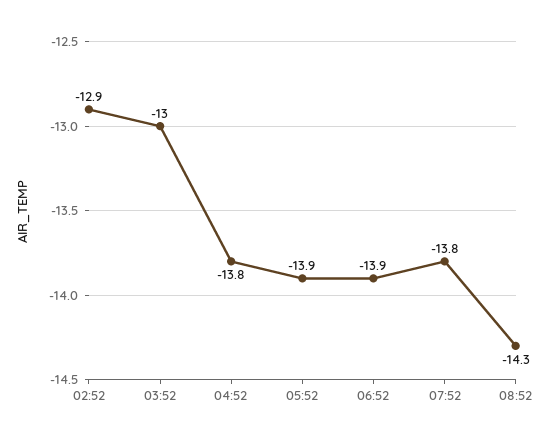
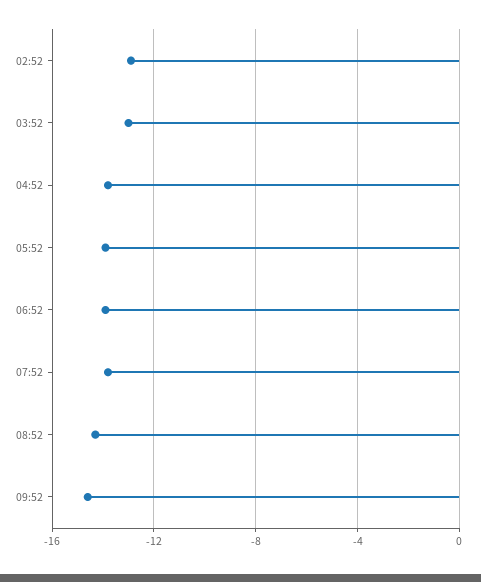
09:52: none -> -14.5

